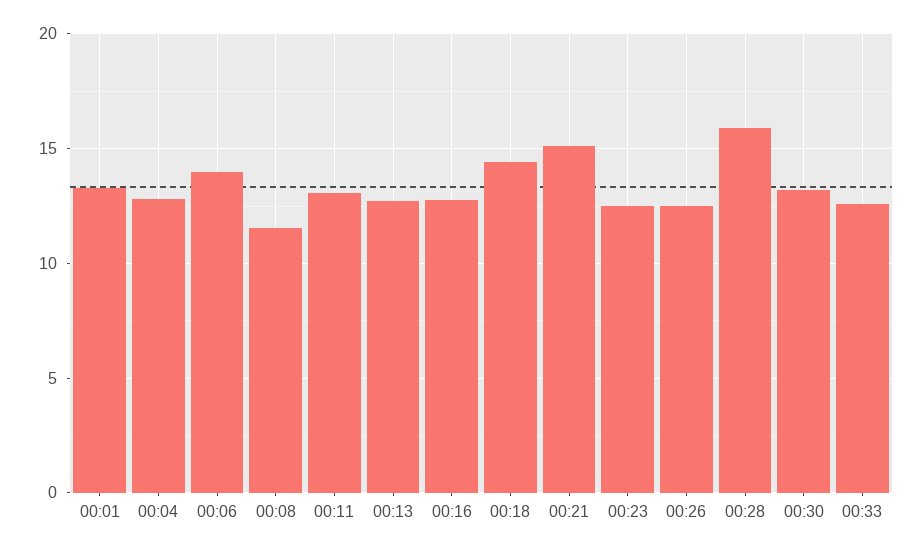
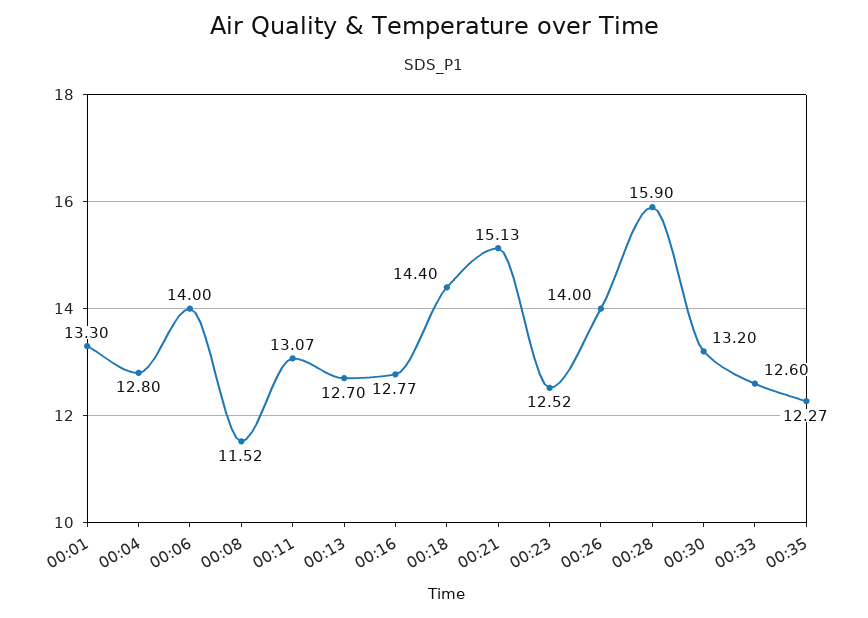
00:26: 12.5 -> 14
00:35: none -> 12.27

